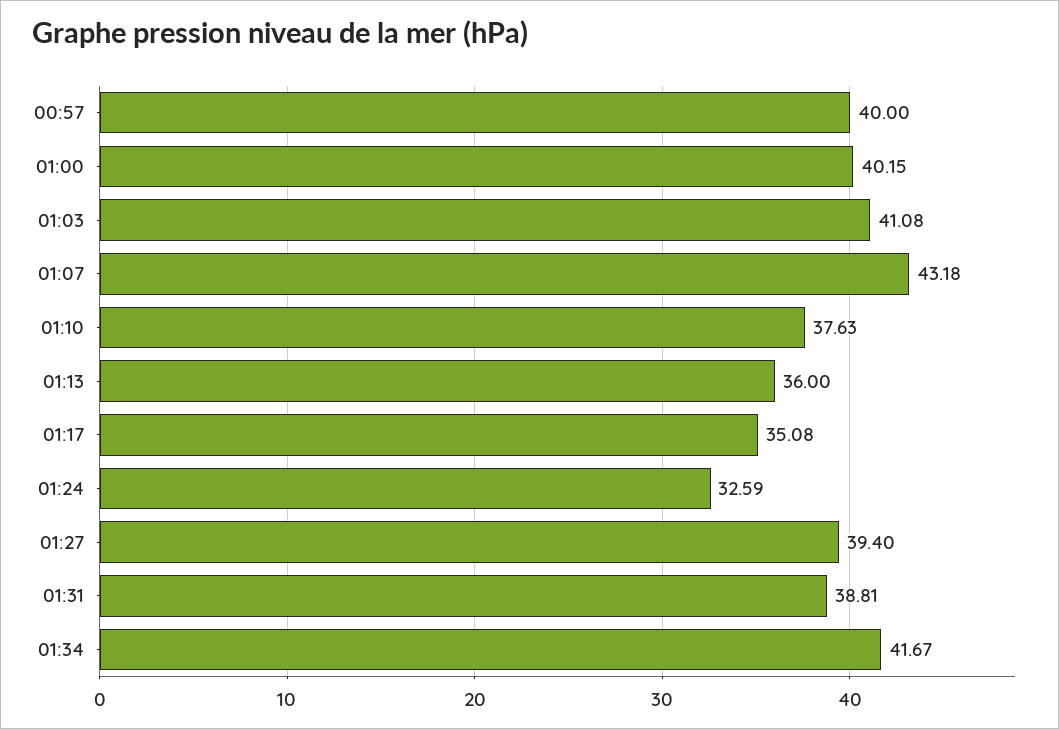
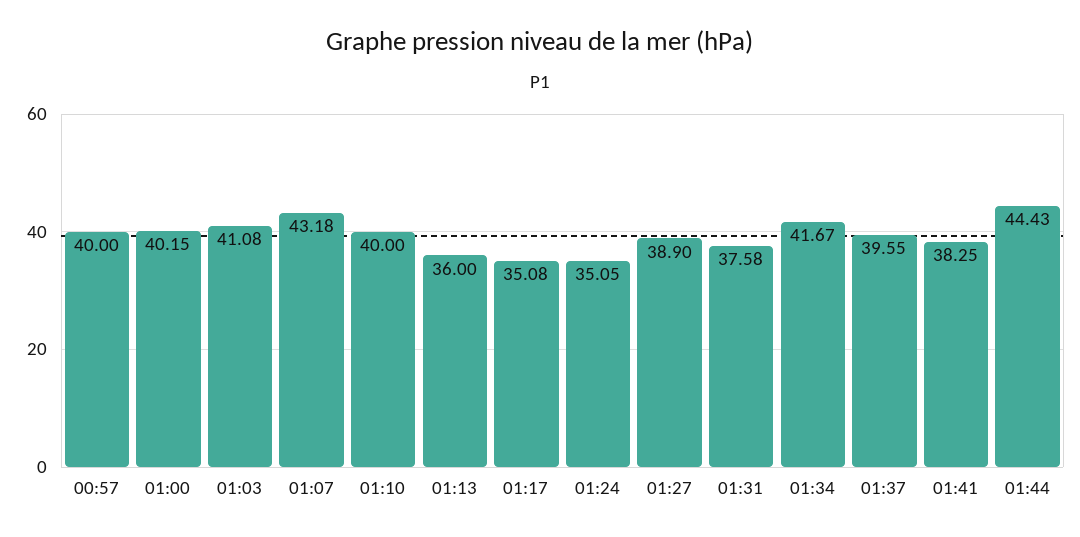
01:10: 37.63 -> 40
01:24: 32.59 -> 35.05
01:27: 39.4 -> 38.9
01:31: 38.81 -> 37.58
01:37: none -> 39.55
01:41: none -> 38.25
01:44: none -> 44.43

